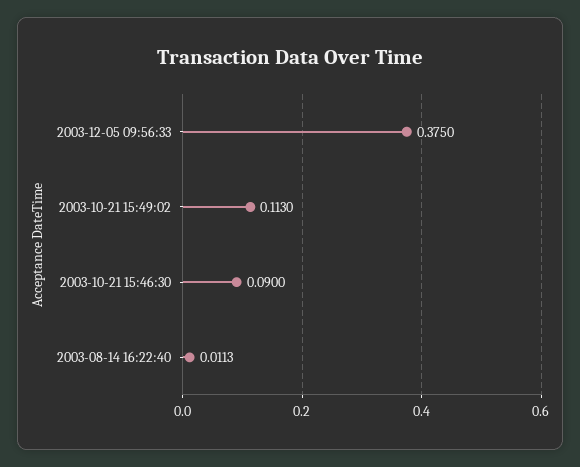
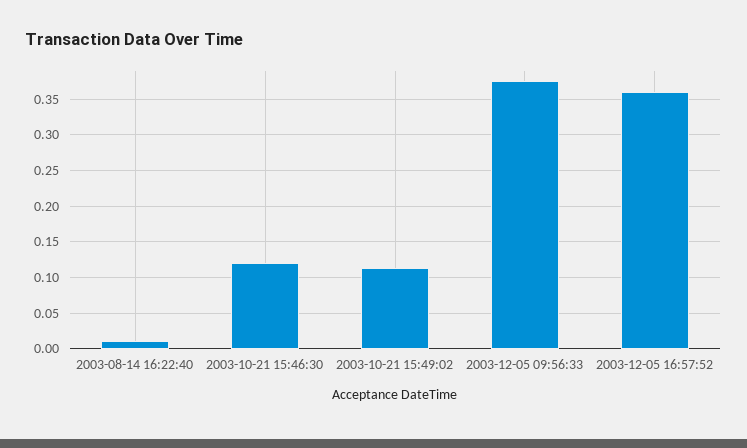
2003-10-21 15:46:30: 0.09 -> 0.12
2003-12-05 16:57:52: none -> 0.36

